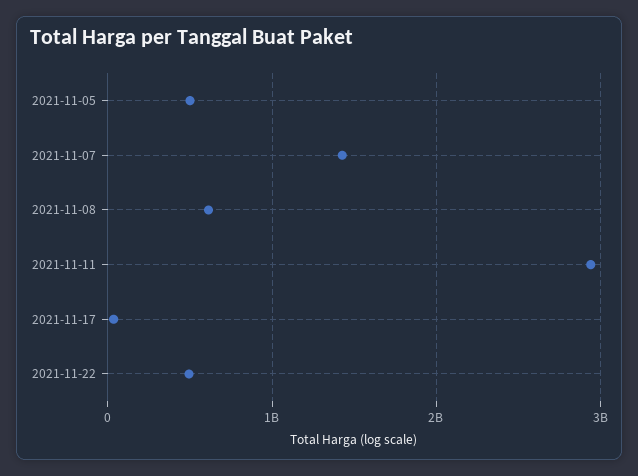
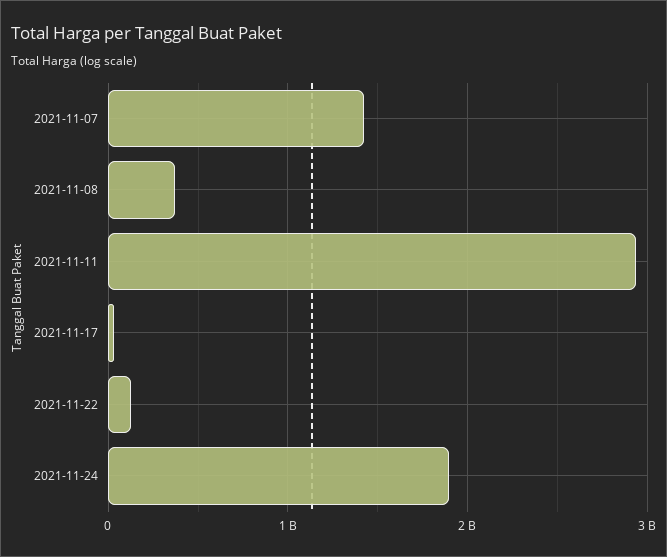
2021-11-05: 500000000 -> none
2021-11-08: 600000000 -> 400000000
2021-11-22: 500000000 -> 100000000
2021-11-24: none -> 1900000000

